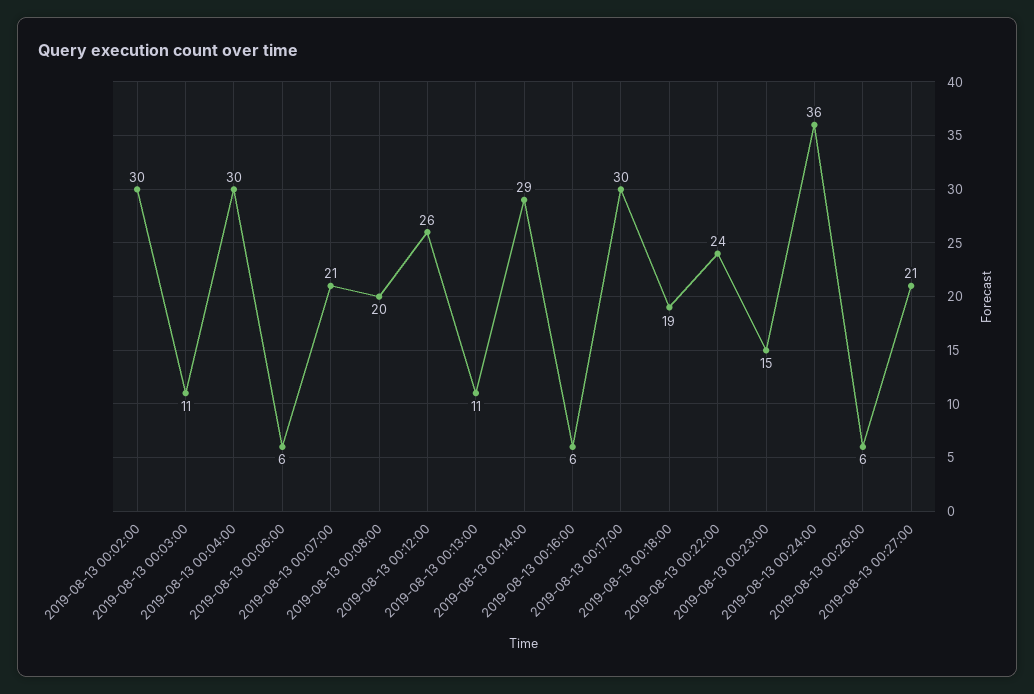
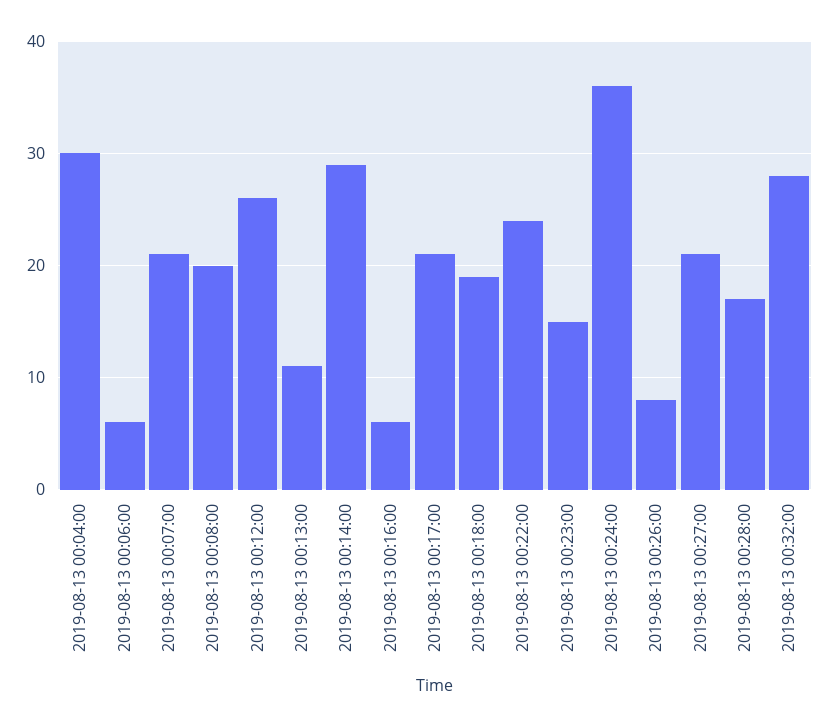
2019-08-13 00:02:00: 30 -> none
2019-08-13 00:03:00: 11 -> none
2019-08-13 00:17:00: 30 -> 21
2019-08-13 00:26:00: 6 -> 8
2019-08-13 00:28:00: none -> 17
2019-08-13 00:32:00: none -> 28

